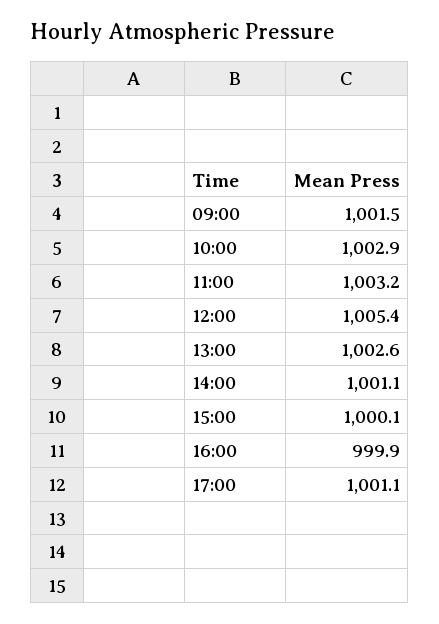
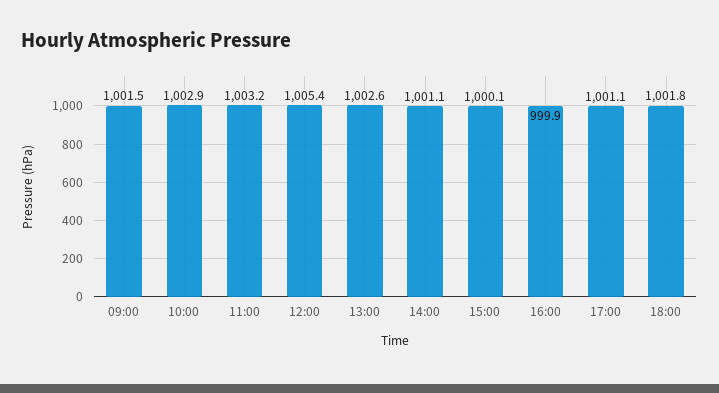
18:00: none -> 1001.8

